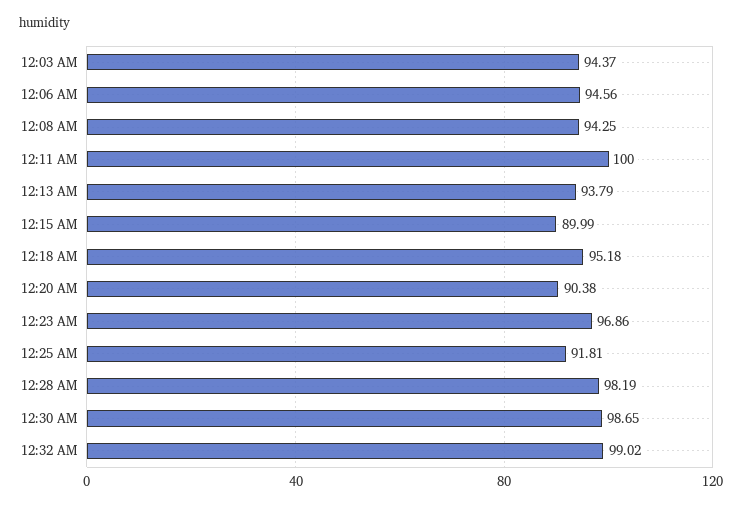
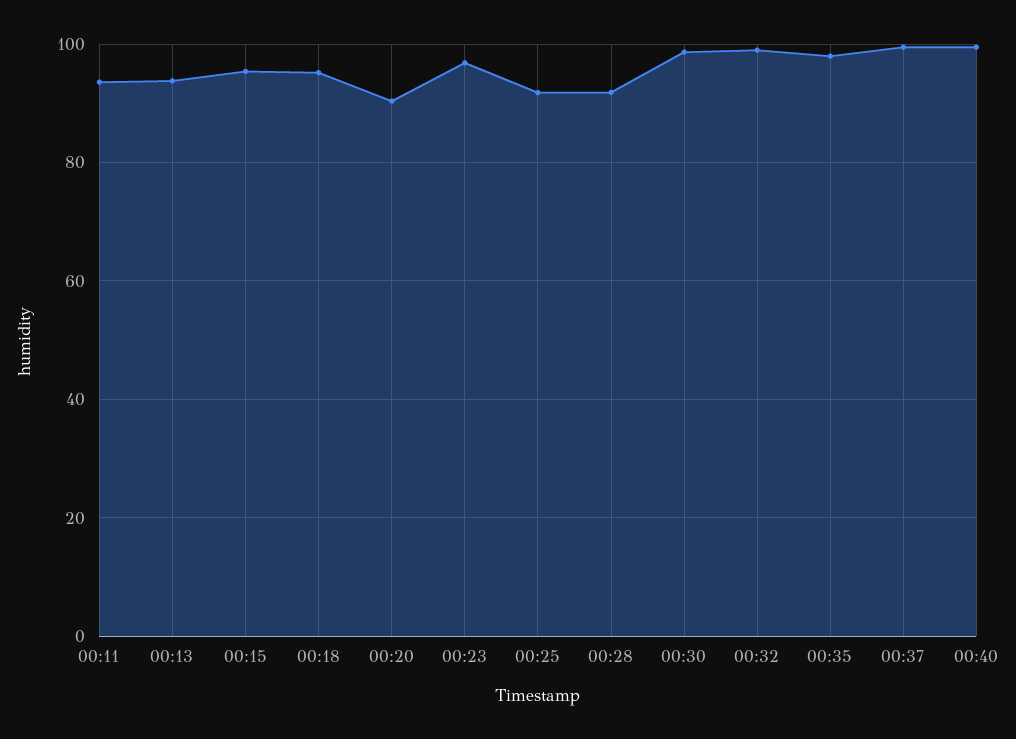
12:03 AM: 94.37 -> none
12:06 AM: 94.56 -> none
12:08 AM: 94.25 -> none
12:11 AM: 100 -> 94
12:15 AM: 89.99 -> 96
12:28 AM: 98.19 -> 92
00:35: none -> 98
00:37: none -> 100
00:40: none -> 100

